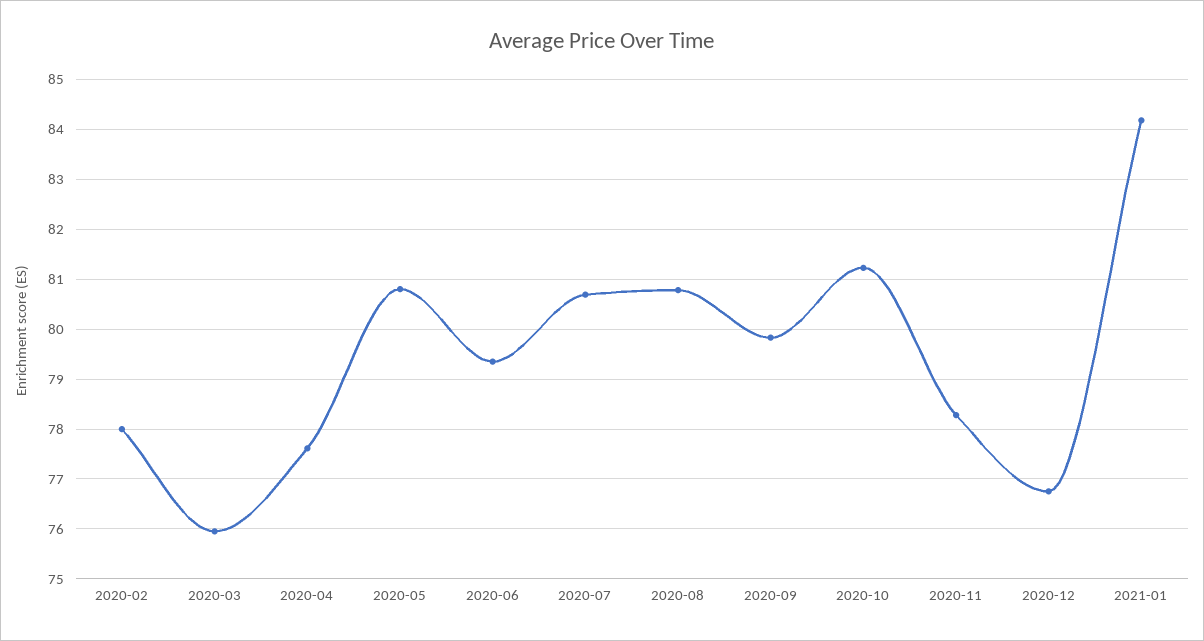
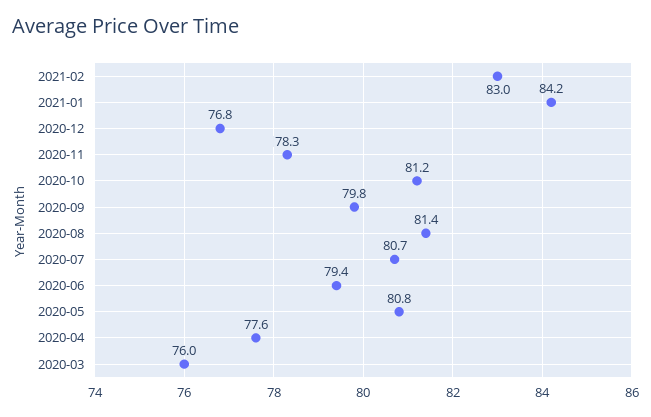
2020-02: 78 -> none
2020-08: 80.8 -> 81.4
2021-02: none -> 83

